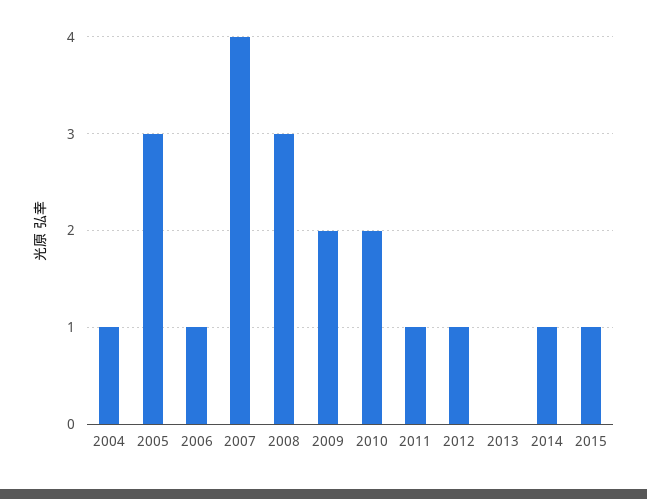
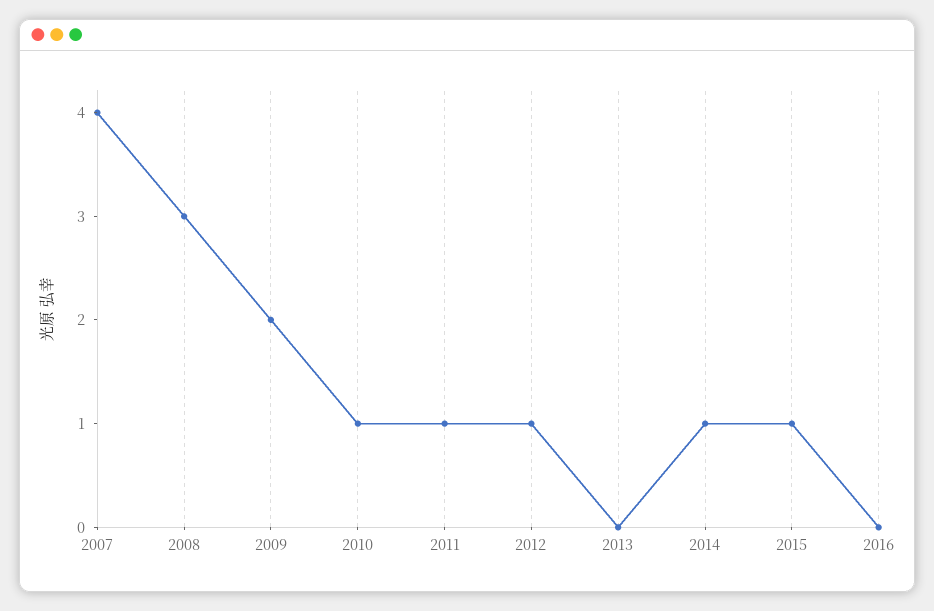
2004: 1 -> none
2005: 3 -> none
2006: 1 -> none
2010: 2 -> 1
2016: none -> 0

